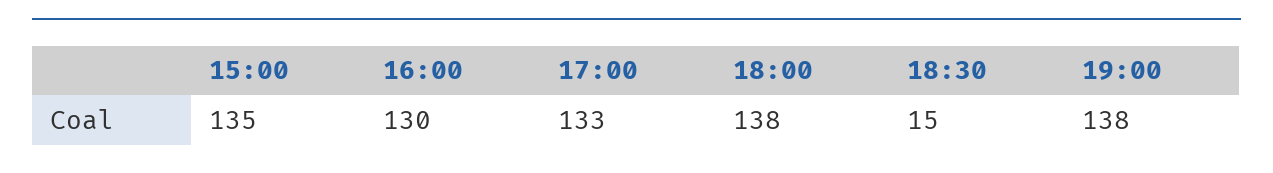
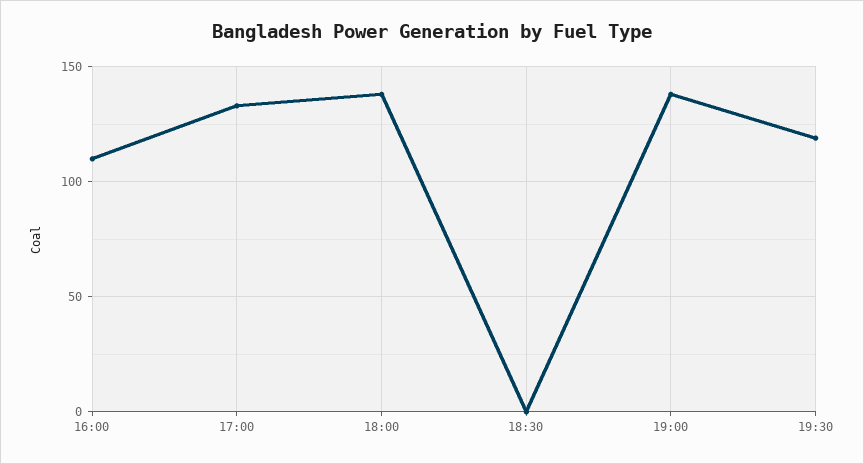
15:00: 135 -> none
16:00: 130 -> 110
18:30: 15 -> 0
19:30: none -> 120

